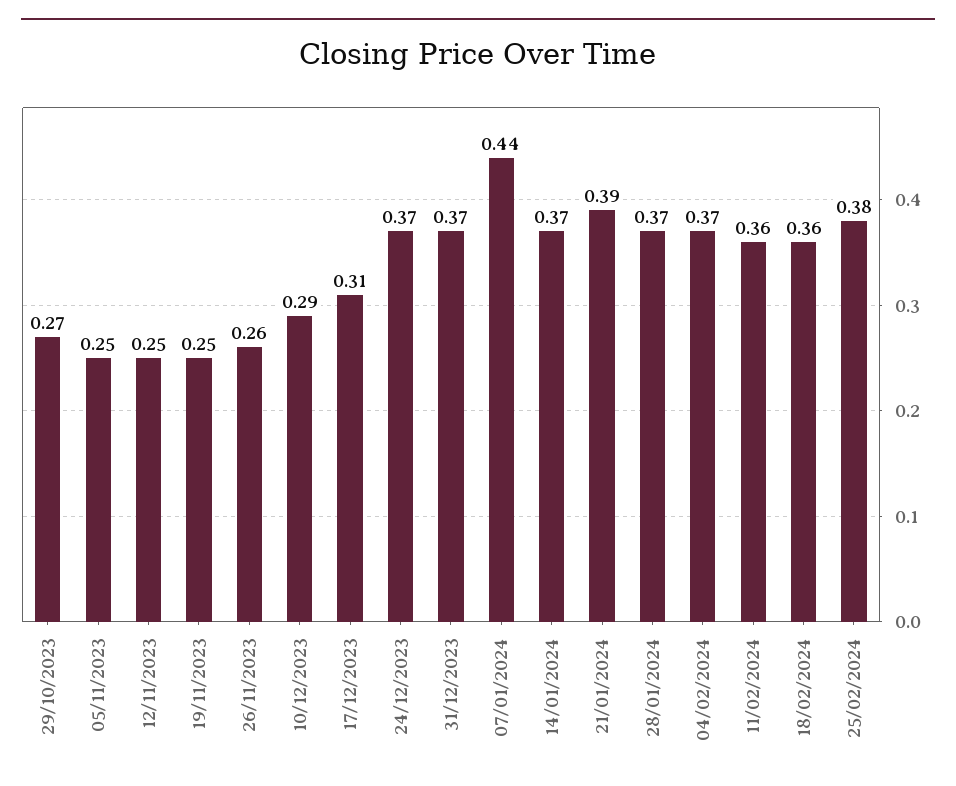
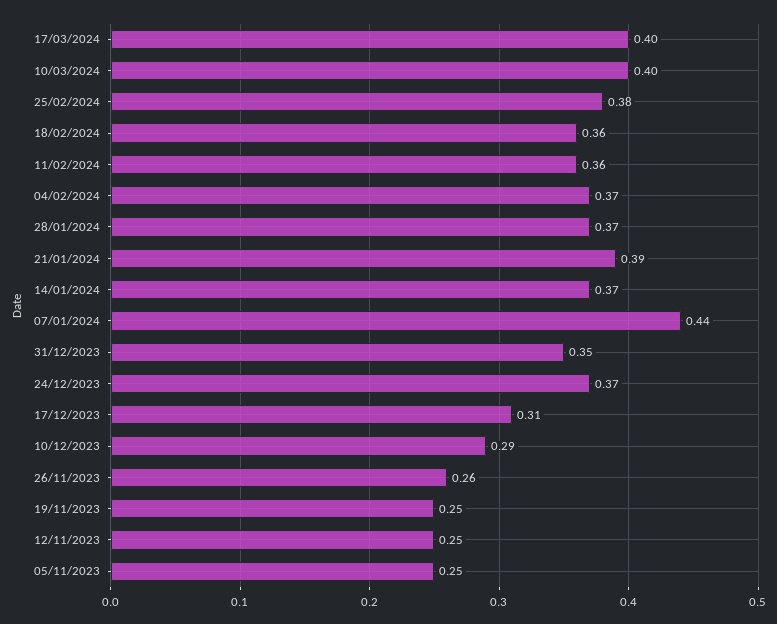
29/10/2023: 0.27 -> none
31/12/2023: 0.37 -> 0.35
17/03/2024: none -> 0.4
10/03/2024: none -> 0.4

